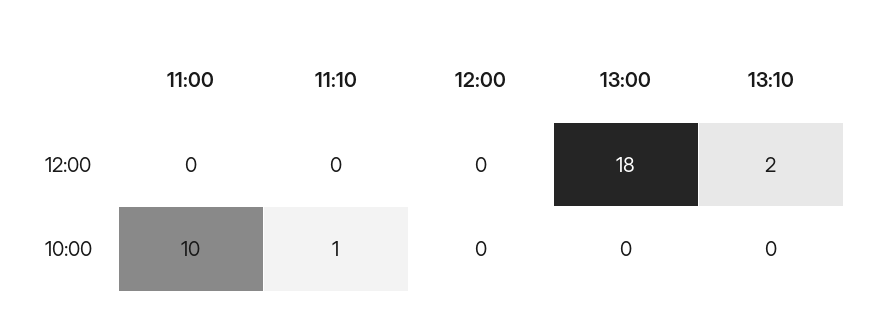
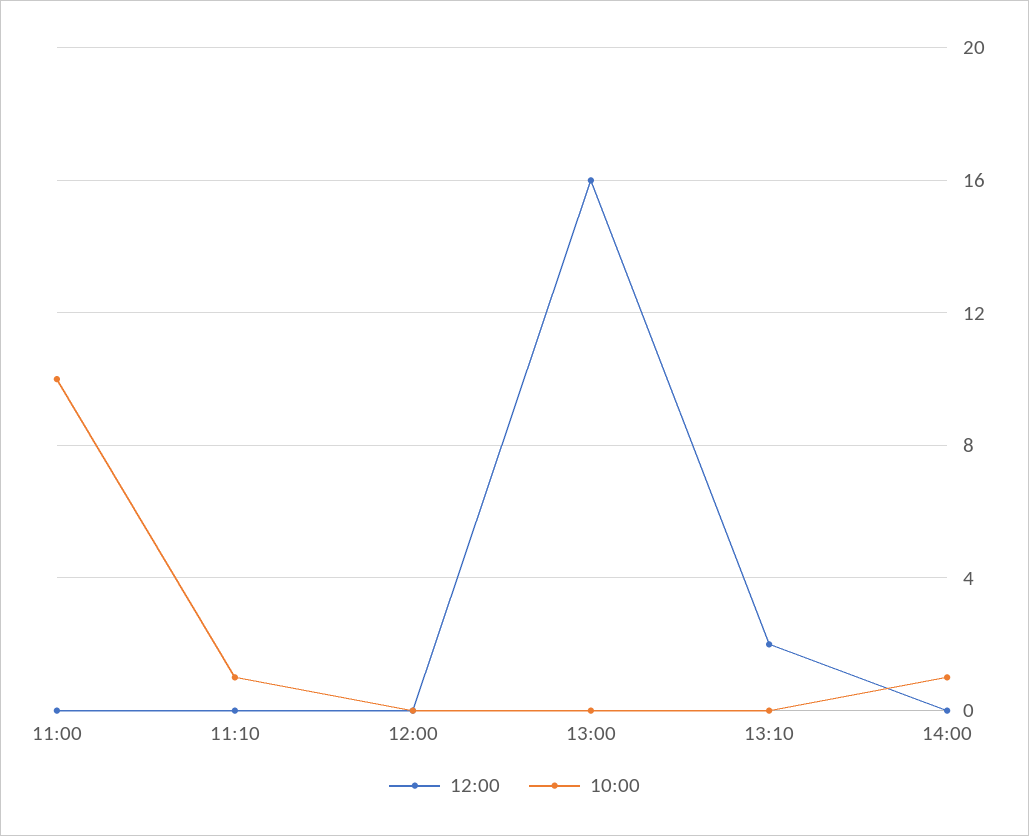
12:00, 13:00: 18 -> 16
12:00, 14:00: none -> 0
10:00, 14:00: none -> 1

